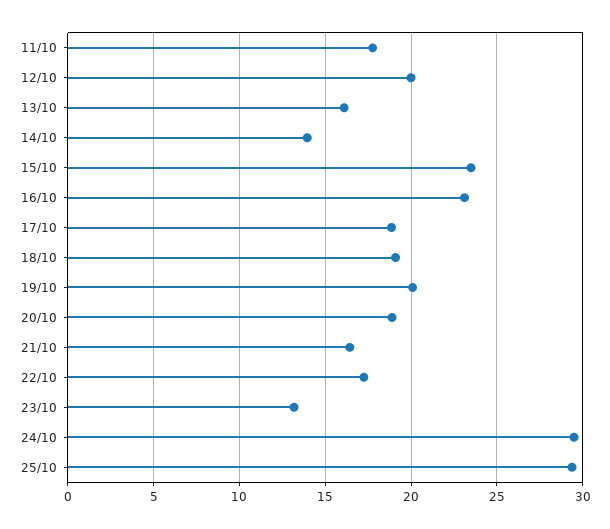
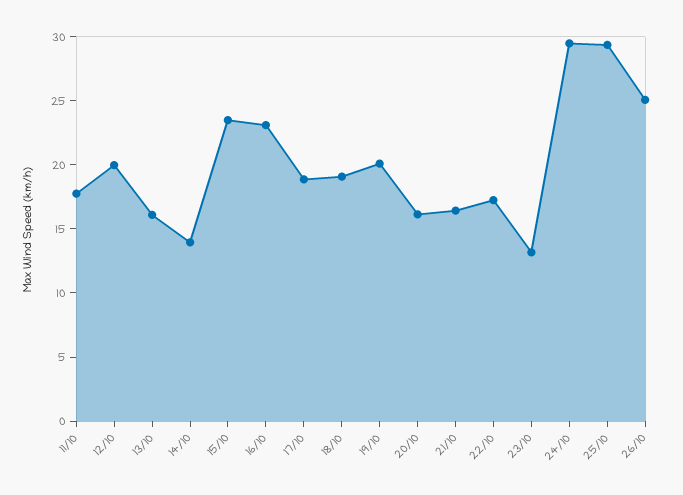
20/10: 19 -> 16
26/10: none -> 25

